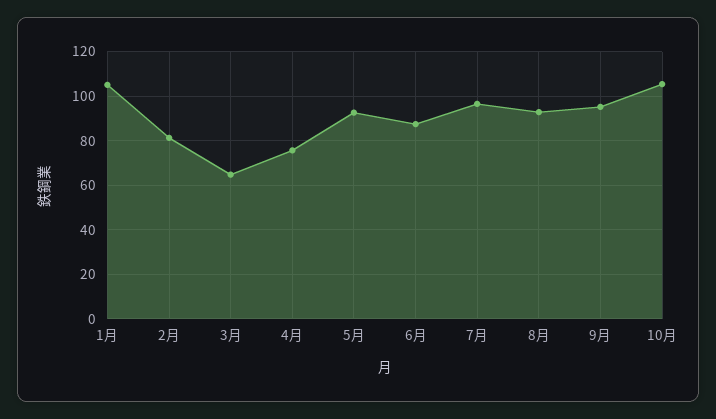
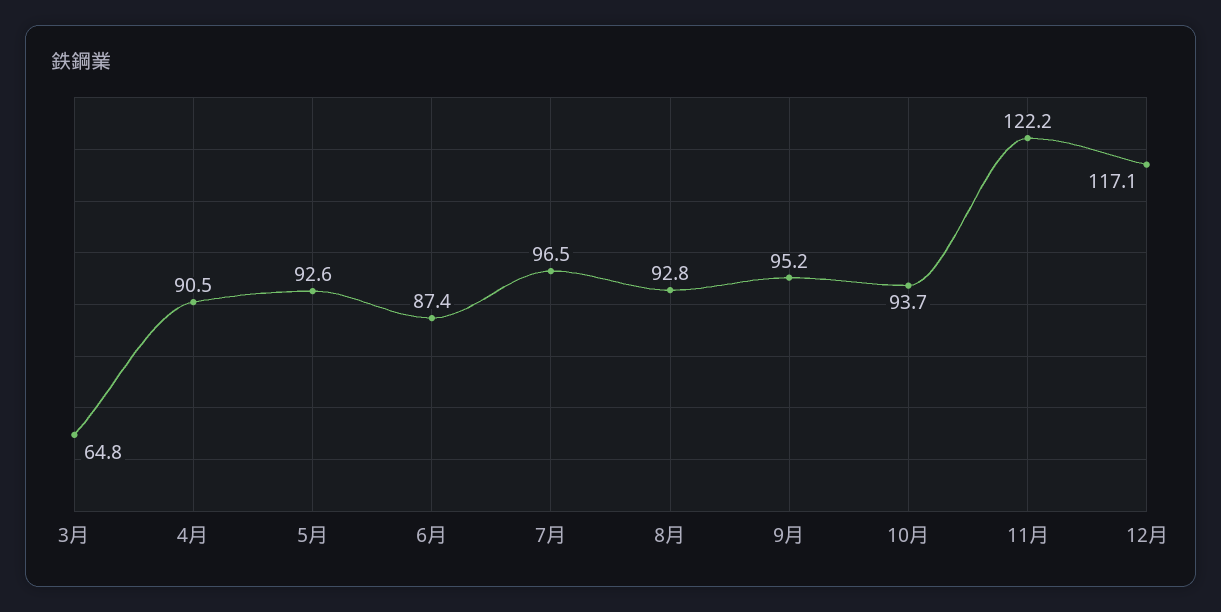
1月: 105 -> none
2月: 80 -> none
4月: 75 -> 90.5
10月: 105 -> 93.7
11月: none -> 122.2
12月: none -> 117.1

